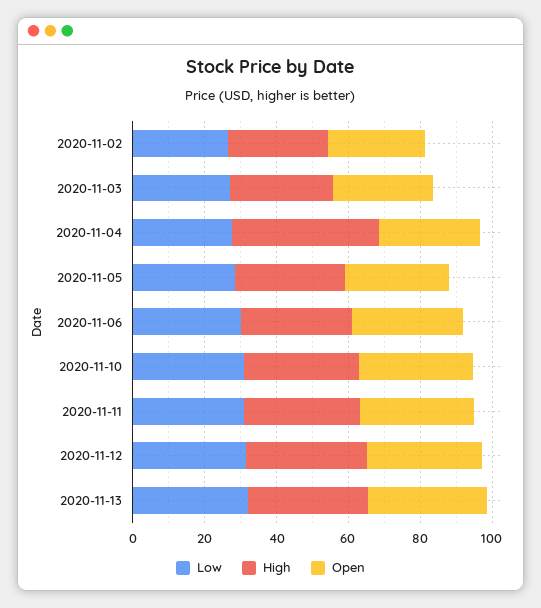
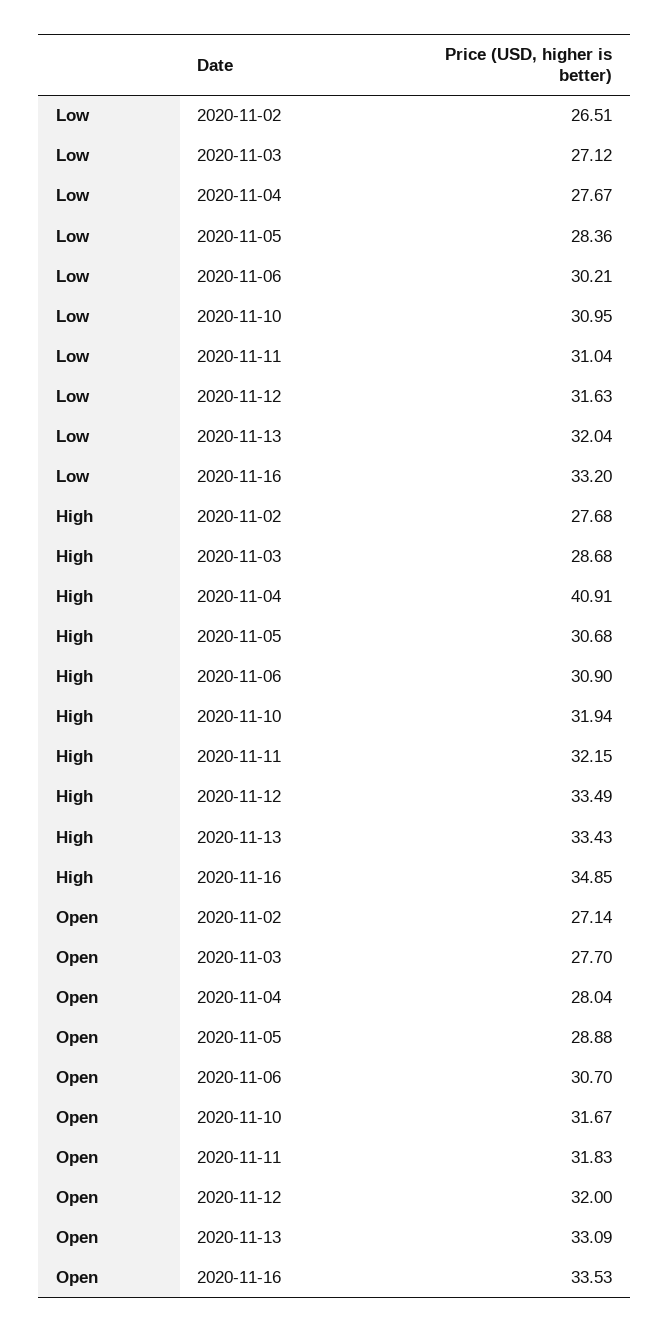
Low, 2020-11-16: none -> 33.2
High, 2020-11-16: none -> 34.85
Open, 2020-11-16: none -> 33.53

